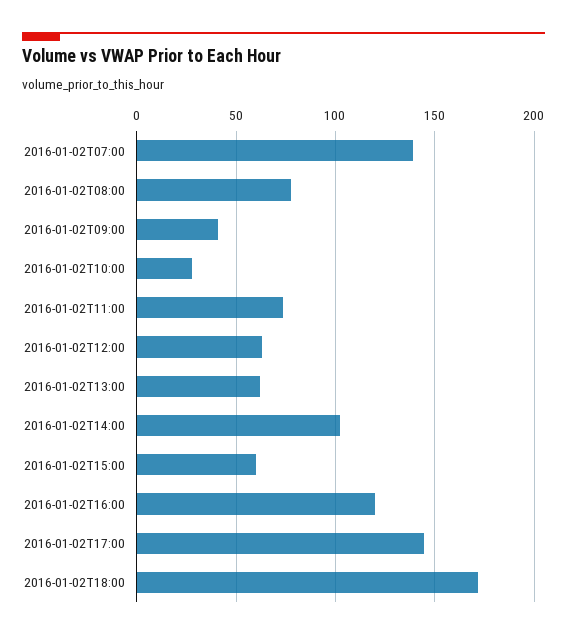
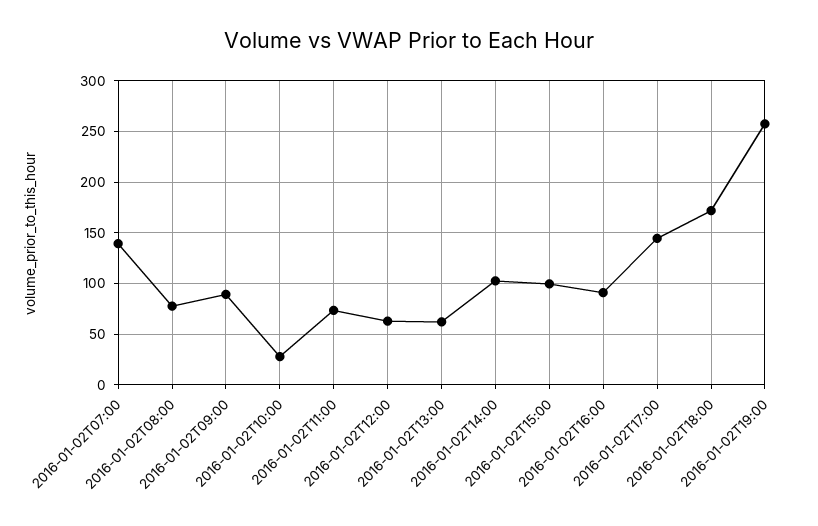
2016-01-02T09:00: 40 -> 90
2016-01-02T15:00: 60 -> 100
2016-01-02T16:00: 120 -> 90
2016-01-02T19:00: none -> 260

